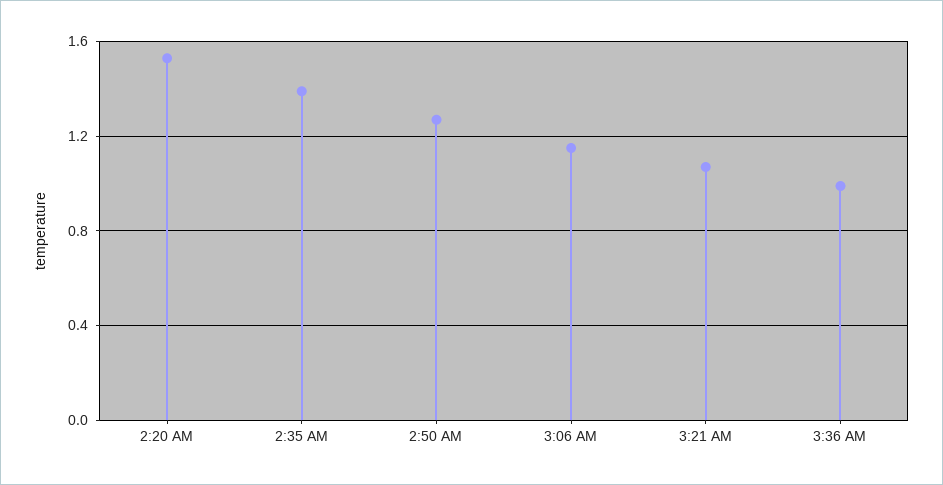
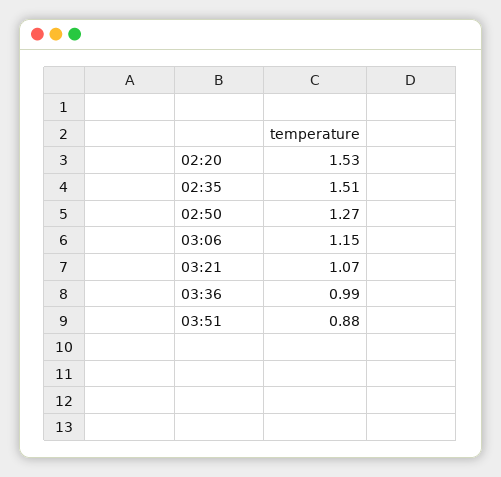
2:35 AM: 1.4 -> 1.51
03:51: none -> 0.88

